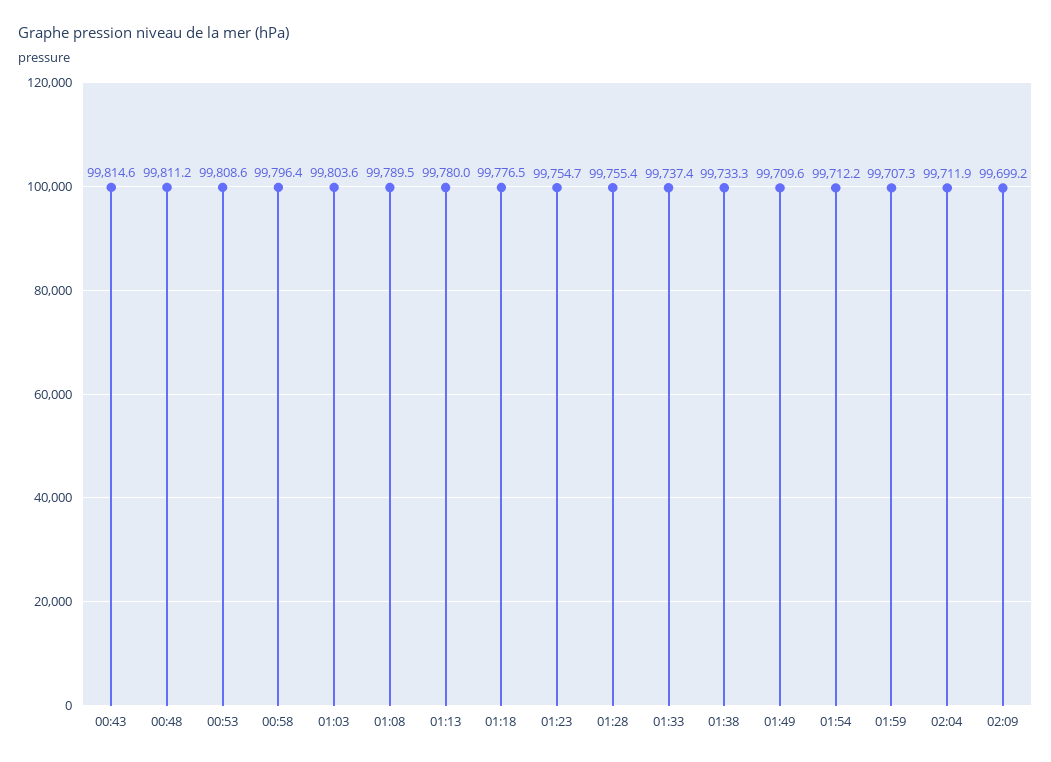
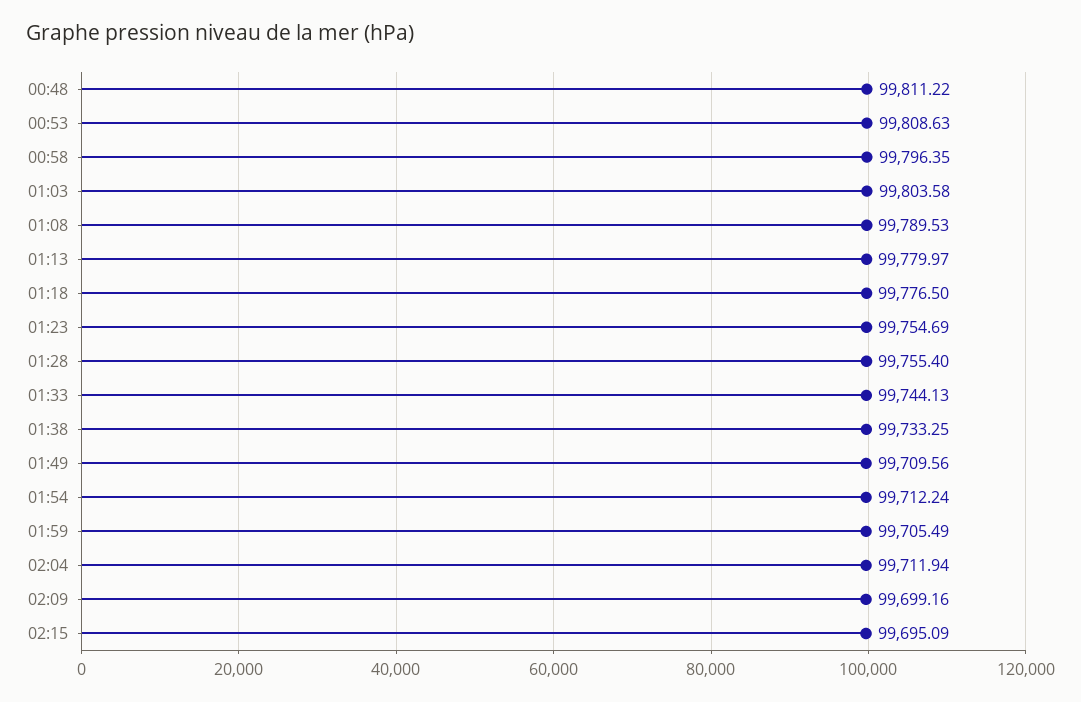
00:43: 99814.6 -> none
01:33: 99737.4 -> 99744.13
01:59: 99707.3 -> 99705.49
02:15: none -> 99695.09

